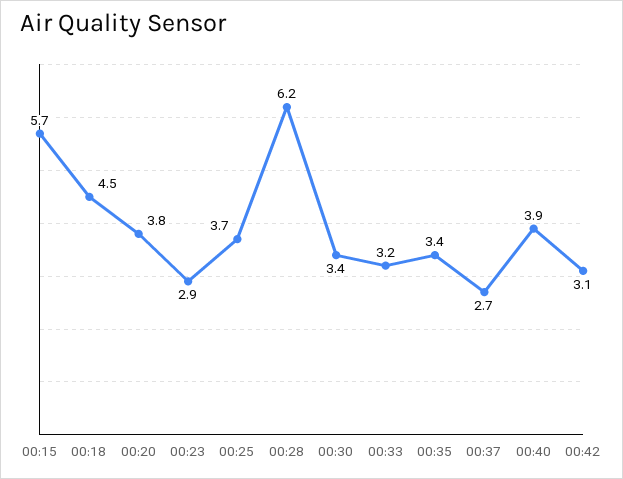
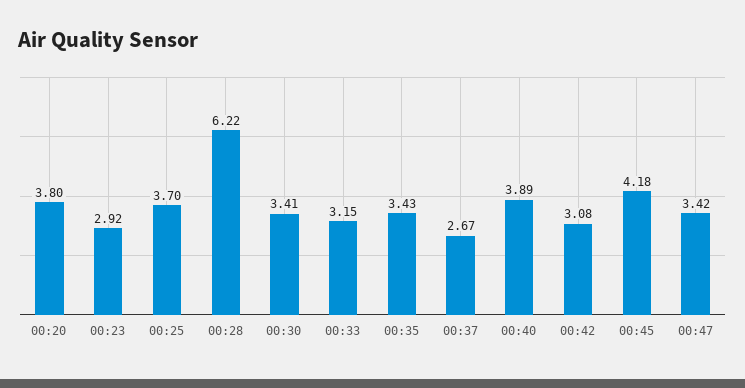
00:15: 5.7 -> none
00:18: 4.5 -> none
00:45: none -> 4.18
00:47: none -> 3.42

